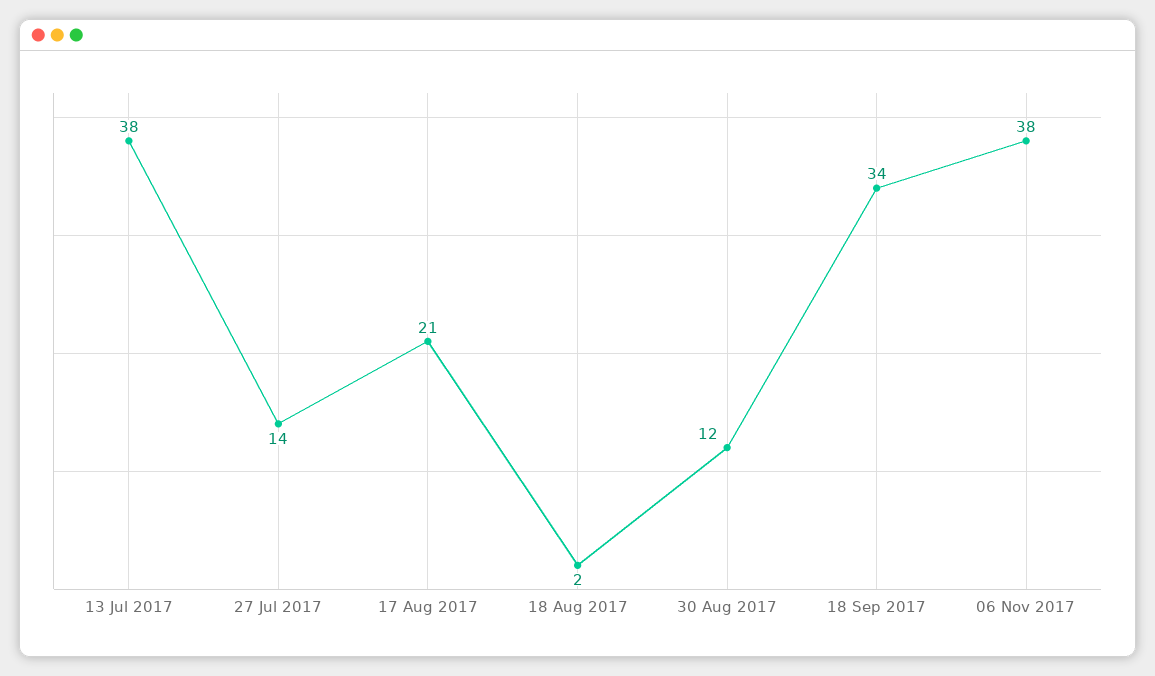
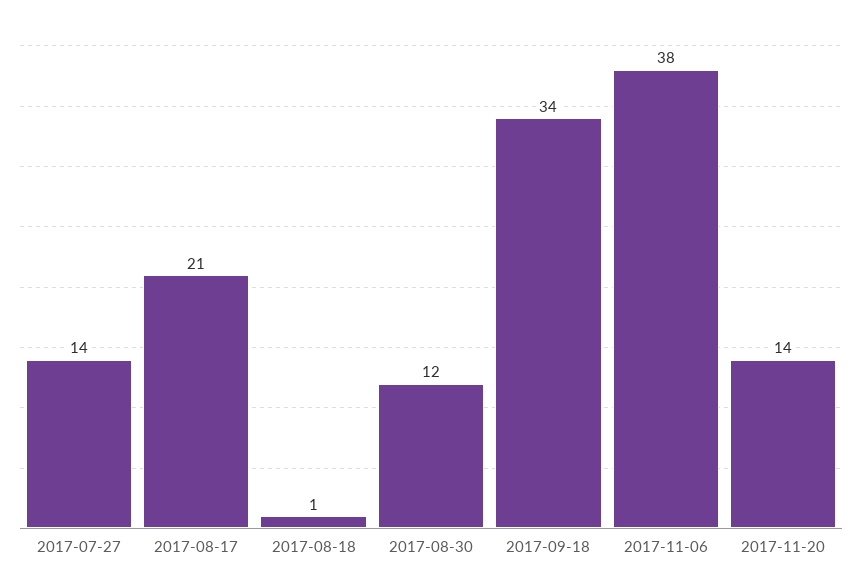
13 Jul 2017: 38 -> none
18 Aug 2017: 2 -> 1
2017-11-20: none -> 14

